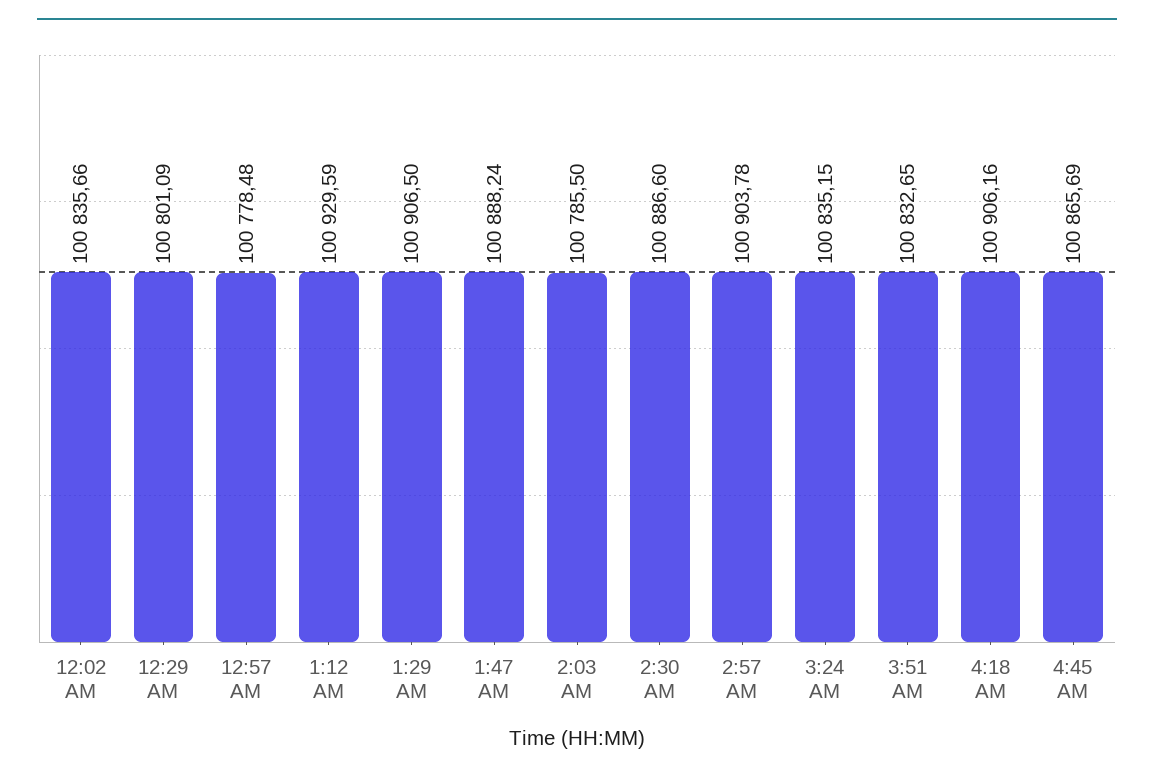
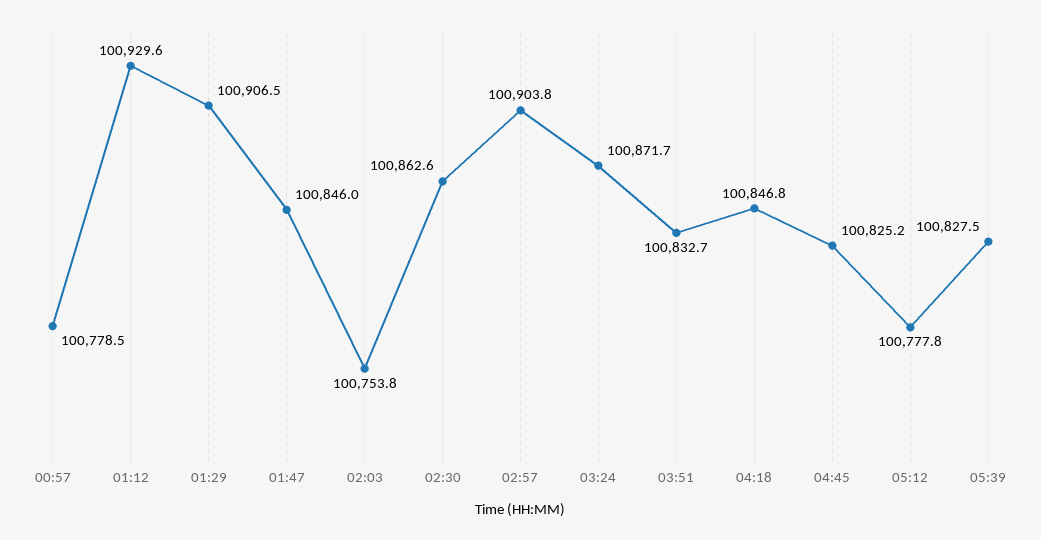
12:02 AM: 100835.66 -> none
12:29 AM: 100801.09 -> none
1:47 AM: 100888.24 -> 100846
2:03 AM: 100785.5 -> 100753.8
2:30 AM: 100886.6 -> 100862.6
3:24 AM: 100835.15 -> 100871.7
4:18 AM: 100906.16 -> 100846.8
4:45 AM: 100865.69 -> 100825.2
05:12: none -> 100777.8
05:39: none -> 100827.5

